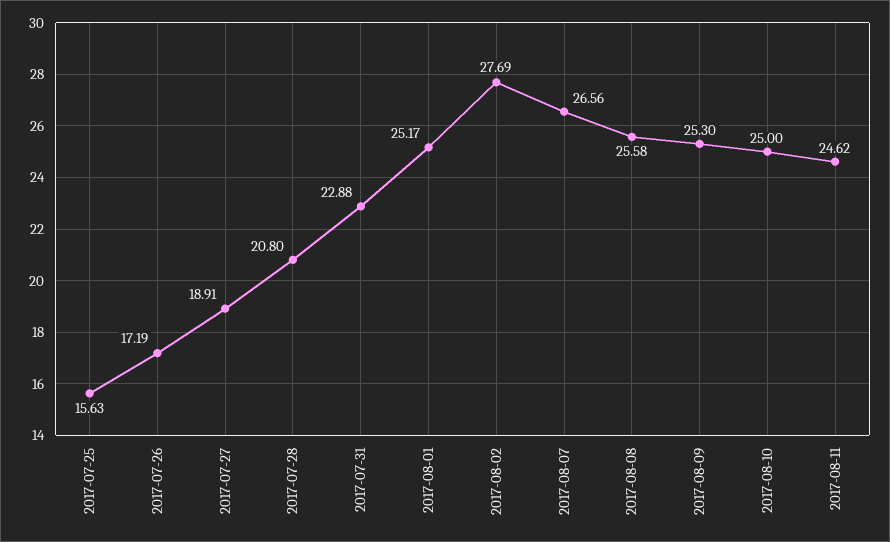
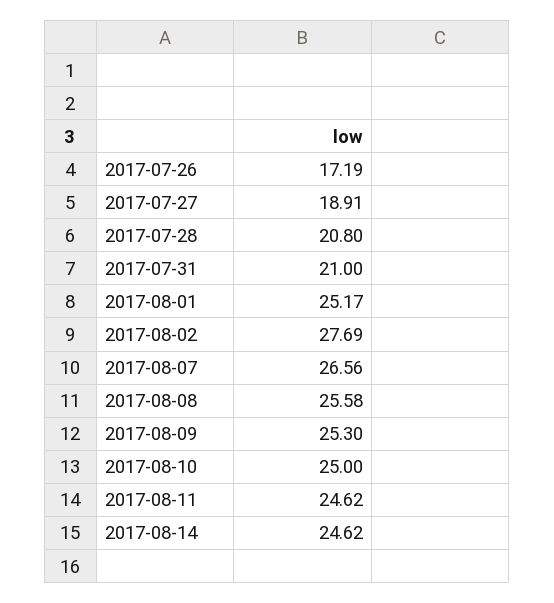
2017-07-25: 15.63 -> none
2017-07-31: 22.88 -> 21
2017-08-14: none -> 24.62

